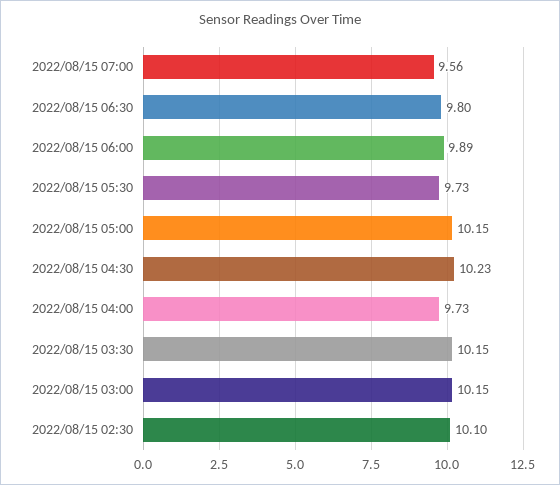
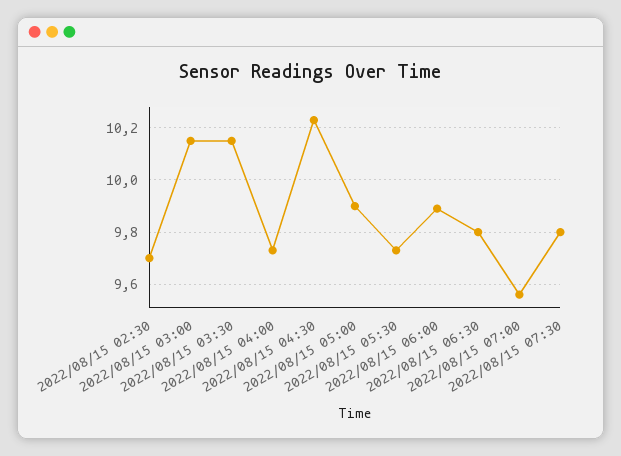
2022/08/15 05:00: 10.15 -> 9.9
2022/08/15 02:30: 10.1 -> 9.7
2022/08/15 07:30: none -> 9.8

